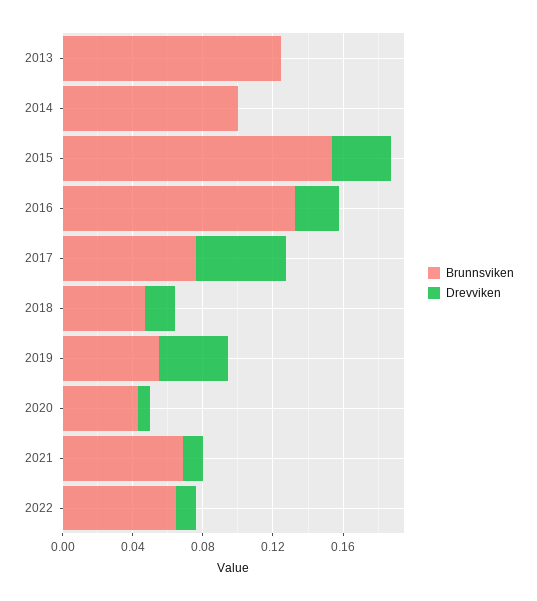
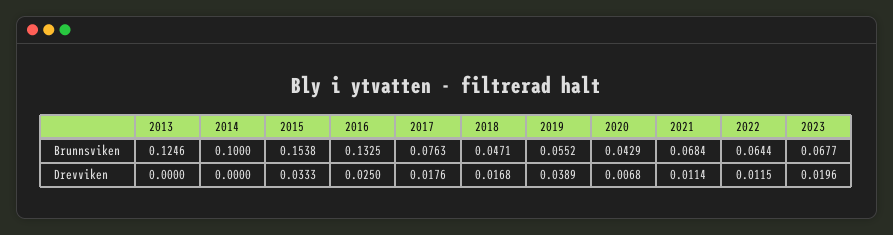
Drevviken, 2017: 0.05 -> 0.0176
Brunnsviken, 2023: none -> 0.0677
Drevviken, 2023: none -> 0.0196

